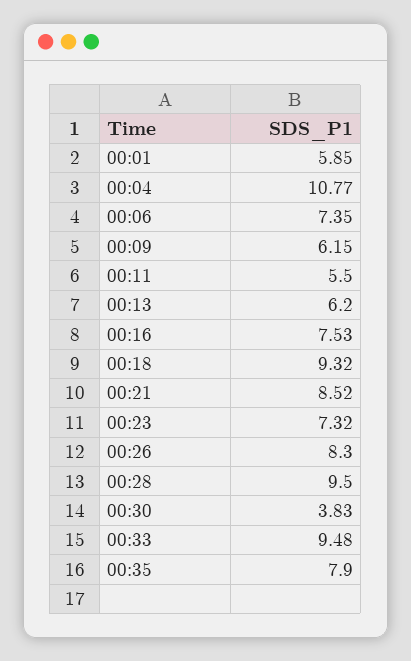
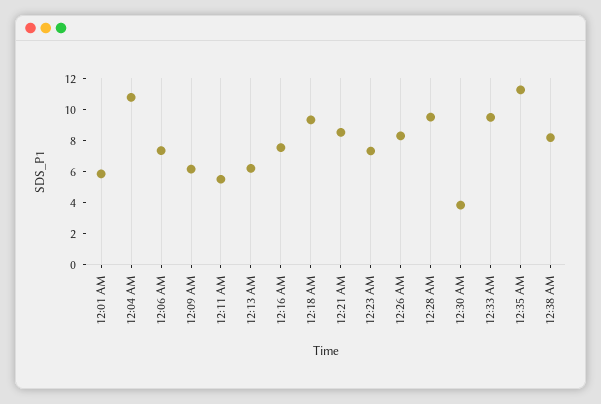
00:35: 7.9 -> 11
12:38 AM: none -> 8

